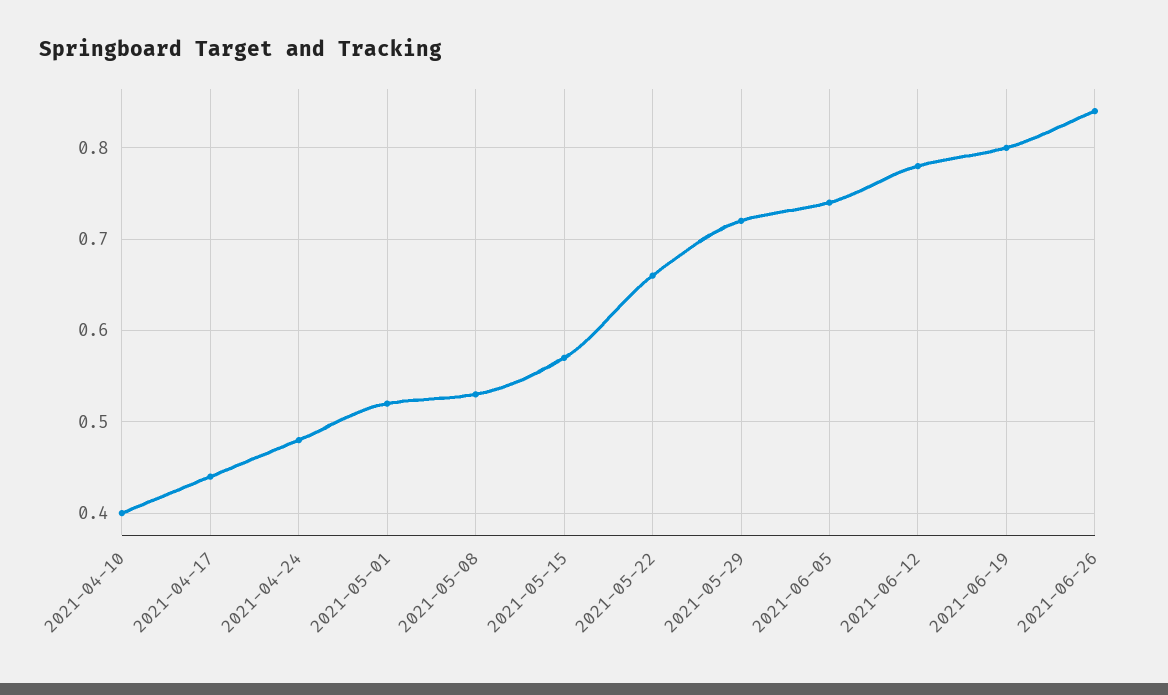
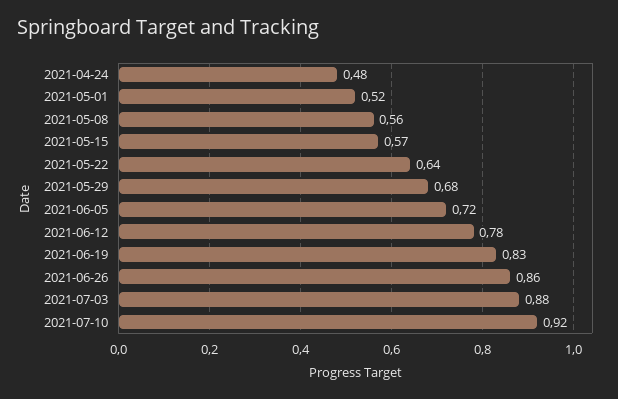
2021-04-10: 0.4 -> none
2021-04-17: 0.44 -> none
2021-05-08: 0.53 -> 0.56
2021-05-22: 0.66 -> 0.64
2021-05-29: 0.72 -> 0.68
2021-06-05: 0.74 -> 0.72
2021-06-19: 0.8 -> 0.83
2021-06-26: 0.84 -> 0.86
2021-07-03: none -> 0.88
2021-07-10: none -> 0.92

